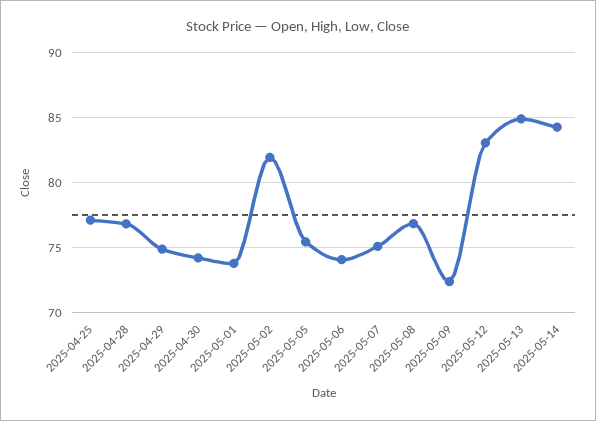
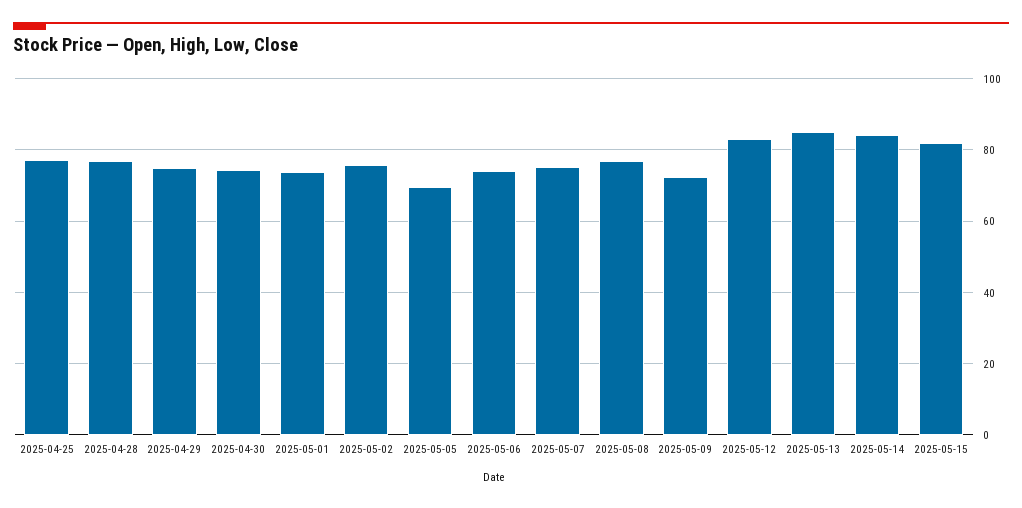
2025-05-02: 82 -> 76
2025-05-05: 75.5 -> 70
2025-05-15: none -> 82

